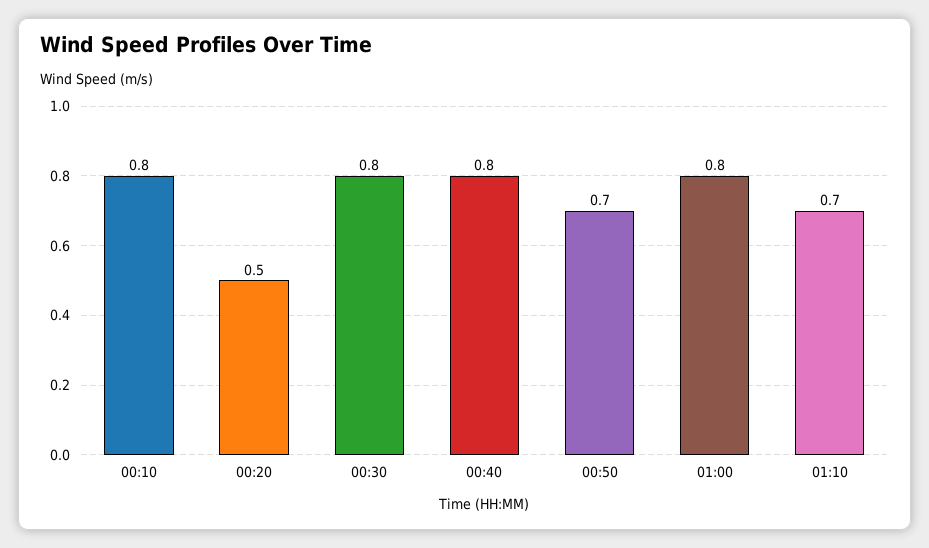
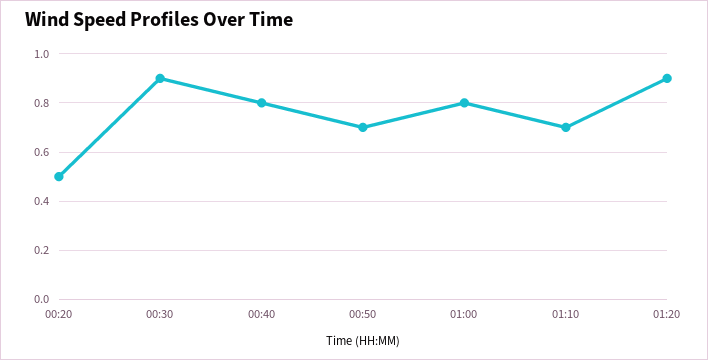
00:10: 0.8 -> none
00:30: 0.8 -> 0.9
01:20: none -> 0.9

